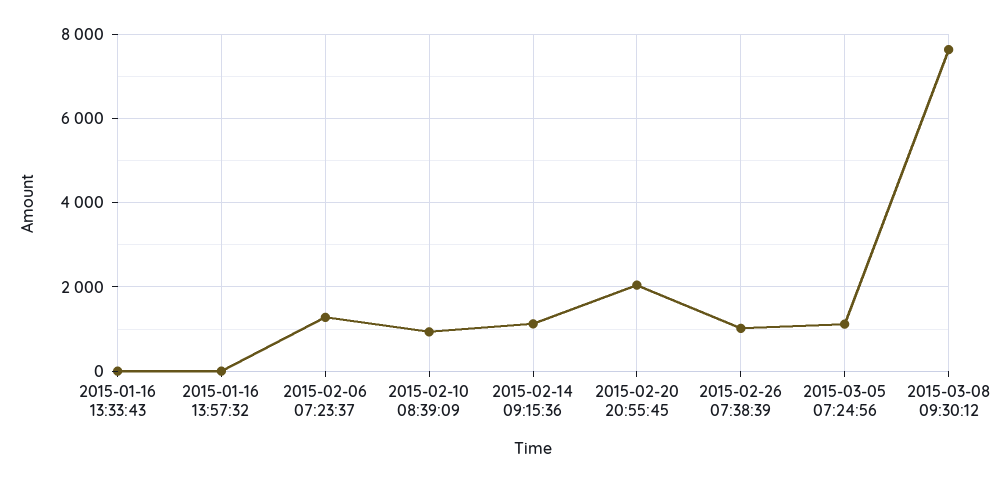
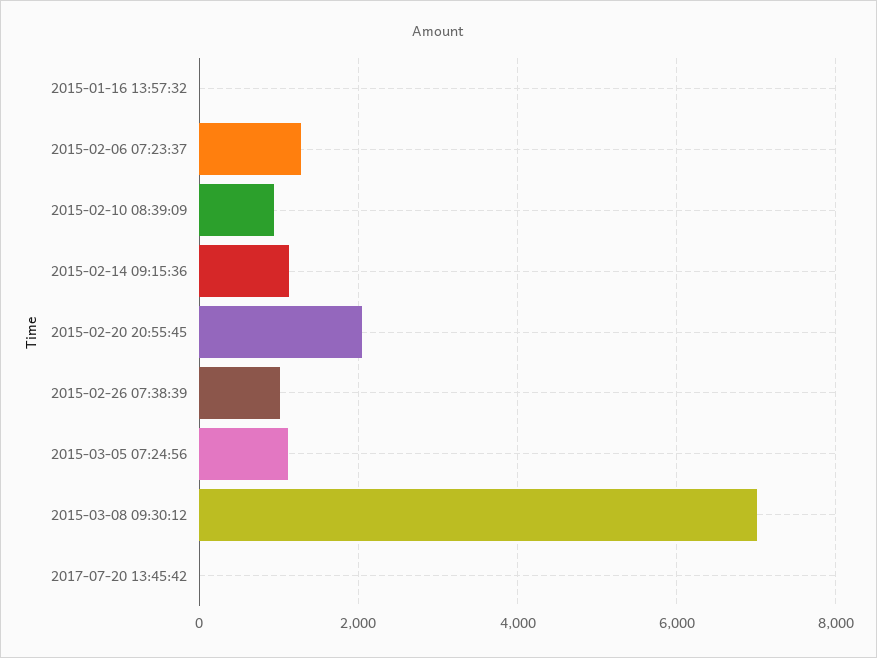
2015-01-16 13:33:43: 0 -> none
2015-03-08 09:30:12: 7600 -> 7000
2017-07-20 13:45:42: none -> 0

